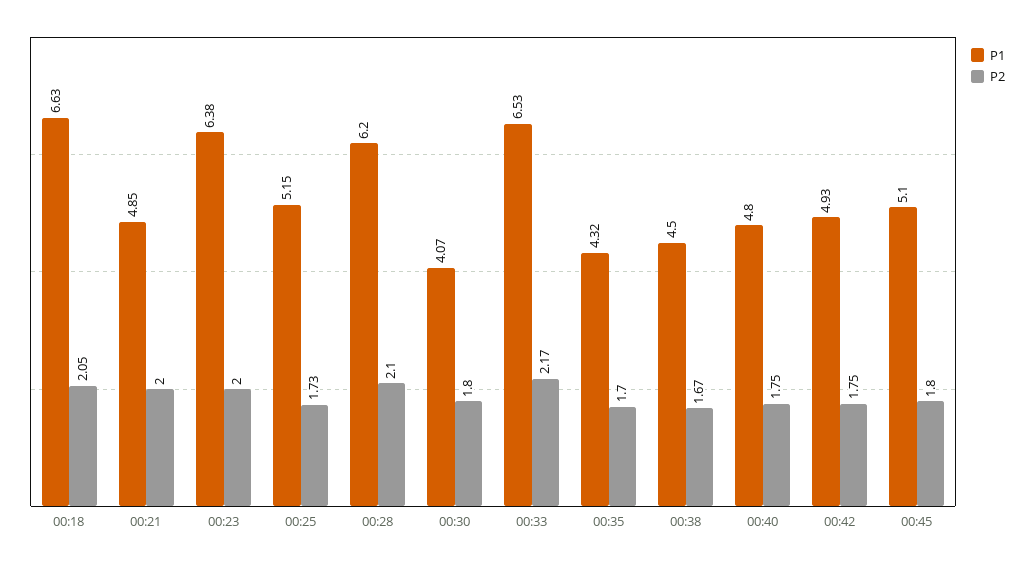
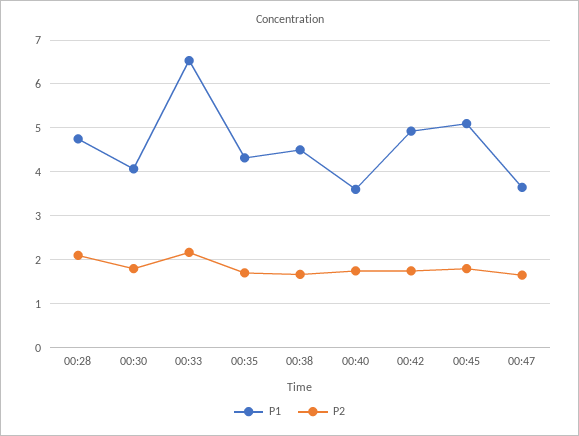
P1, 00:18: 6.63 -> none
P2, 00:18: 2.05 -> none
P1, 00:21: 4.85 -> none
P2, 00:21: 2 -> none
P1, 00:23: 6.38 -> none
P2, 00:23: 2 -> none
P1, 00:25: 5.15 -> none
P2, 00:25: 1.73 -> none
P1, 00:28: 6.2 -> 4.8
P1, 00:40: 4.8 -> 3.6
P1, 00:47: none -> 3.6
P2, 00:47: none -> 1.6

